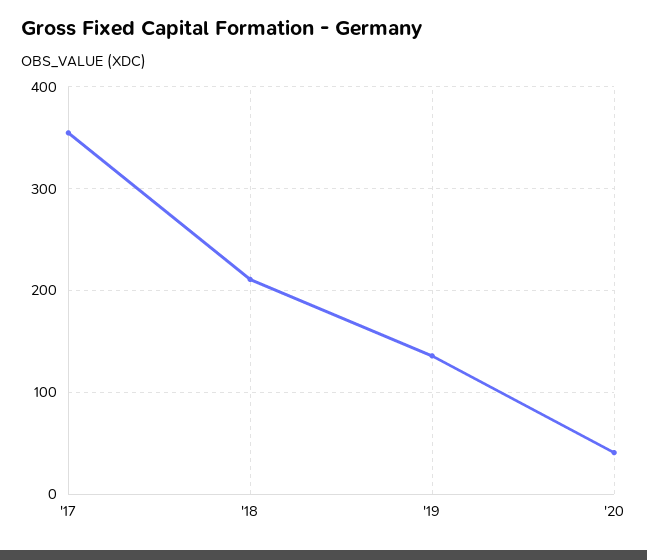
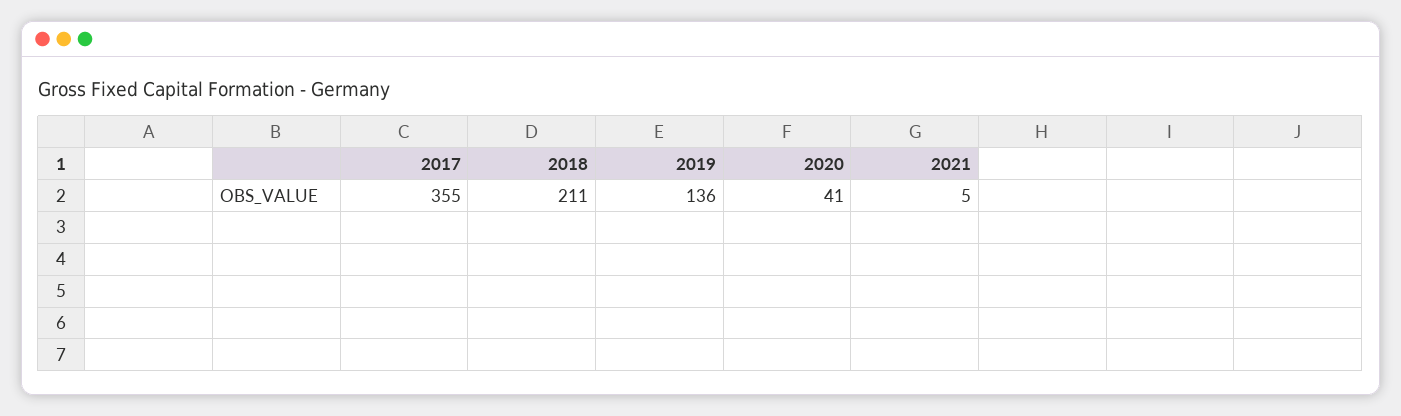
2021: none -> 5

